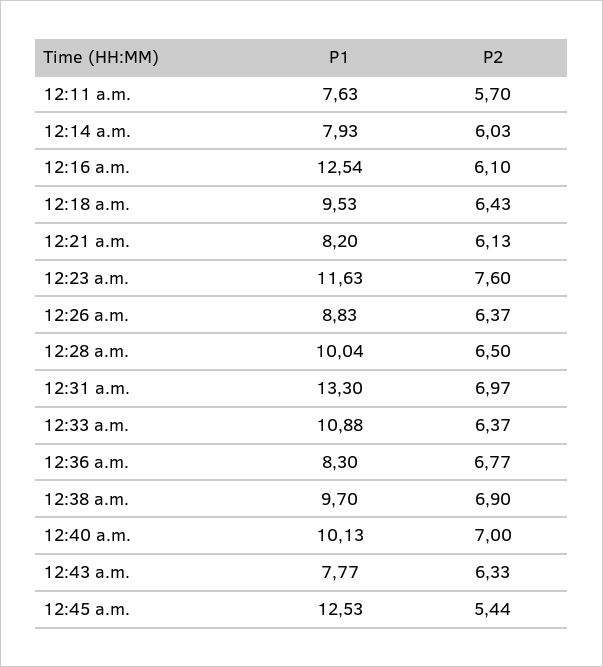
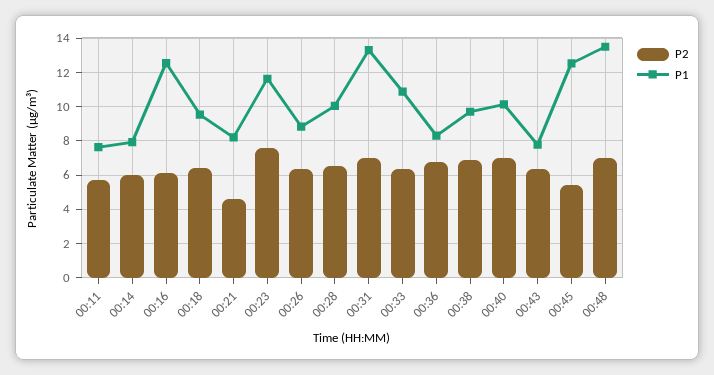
P2, 12:21 a.m.: 6.13 -> 4.5
P2, 00:48: none -> 7
P1, 00:48: none -> 13.5

